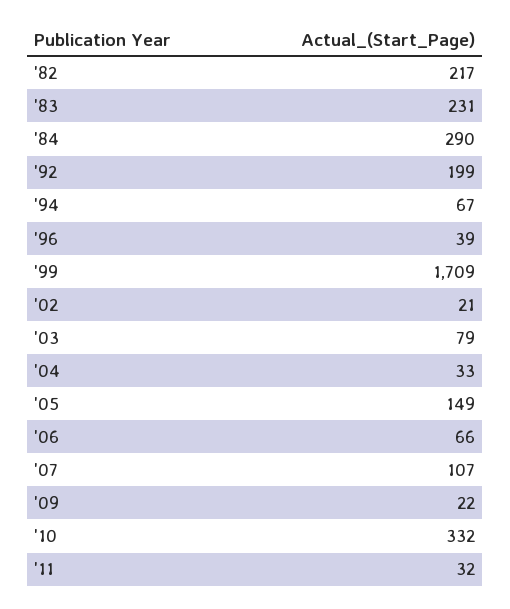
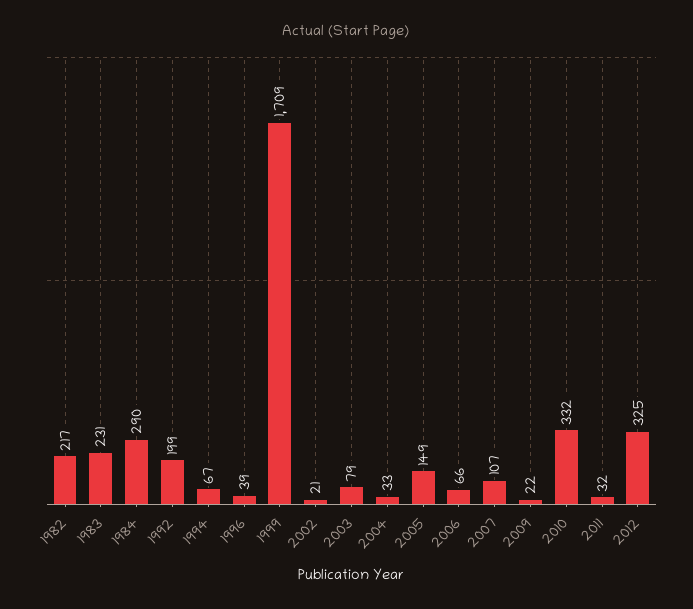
2012: none -> 325

